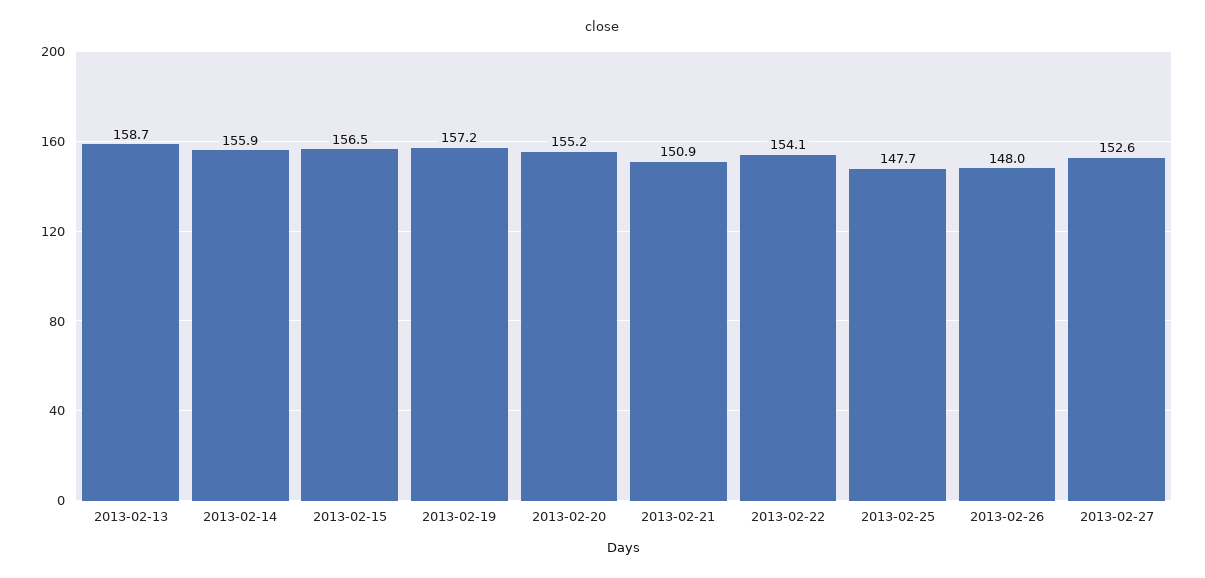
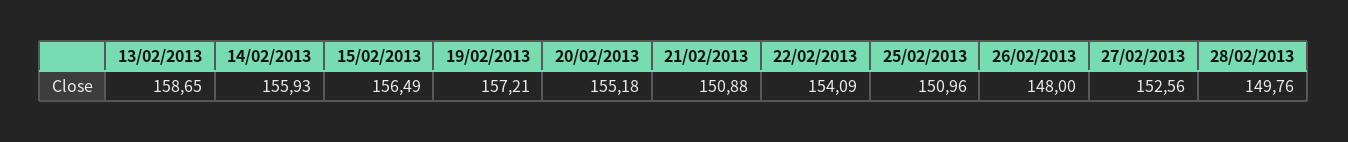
2013-02-25: 147.7 -> 150.96
28/02/2013: none -> 149.76

